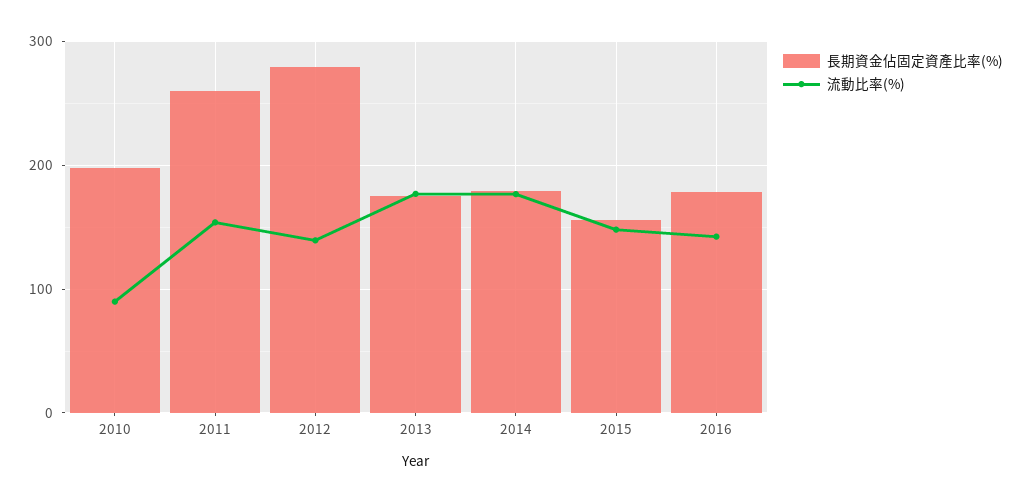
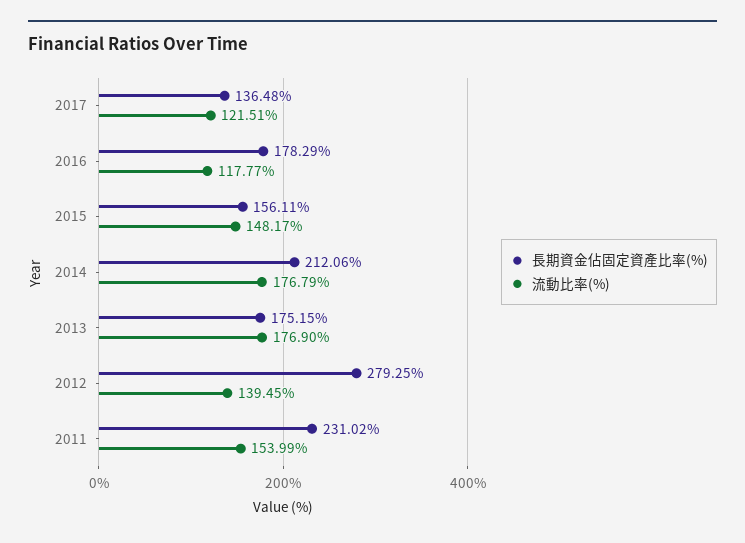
長期資金佔固定資產比率(%), 2010: 200 -> none
流動比率(%), 2010: 90 -> none
長期資金佔固定資產比率(%), 2011: 260 -> 231.02
長期資金佔固定資產比率(%), 2014: 180 -> 212.06
流動比率(%), 2016: 140 -> 117.77
長期資金佔固定資產比率(%), 2017: none -> 136.48
流動比率(%), 2017: none -> 121.51

